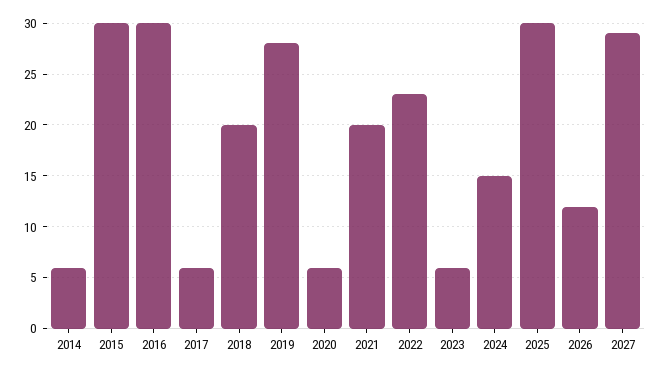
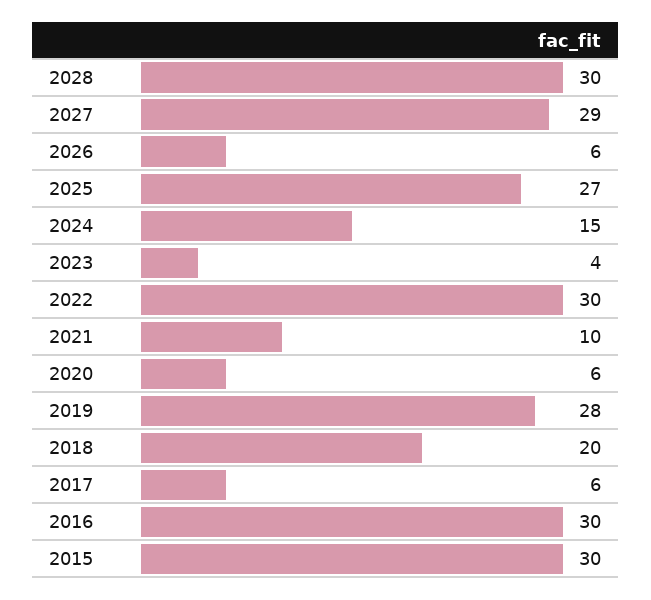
2014: 6 -> none
2021: 20 -> 10
2022: 23 -> 30
2023: 6 -> 4
2025: 30 -> 27
2026: 12 -> 6
2028: none -> 30

